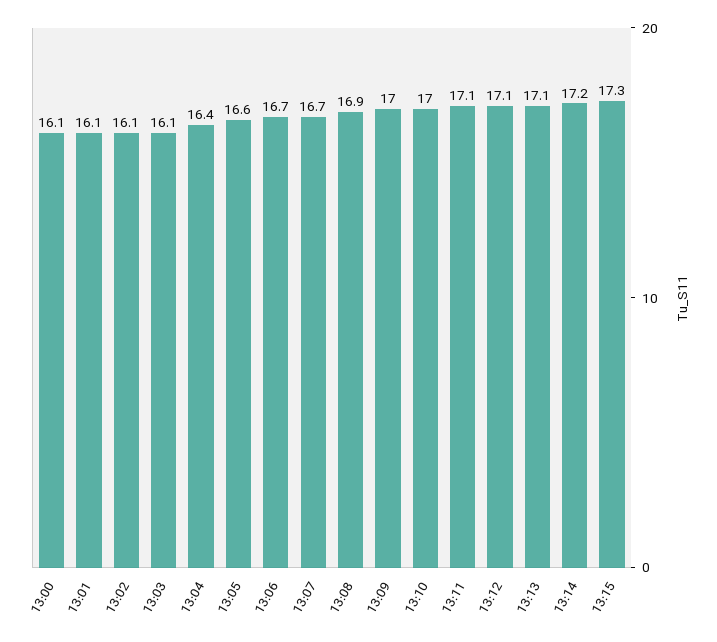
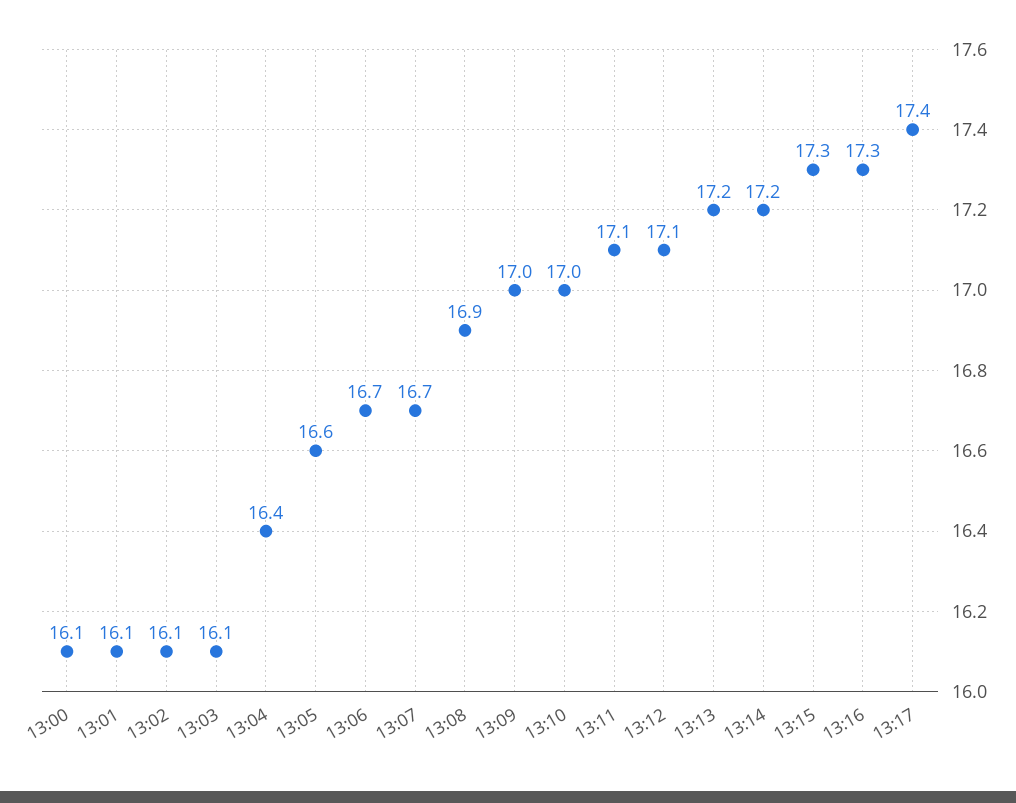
13:13: 17.1 -> 17.2
13:16: none -> 17.3
13:17: none -> 17.4

